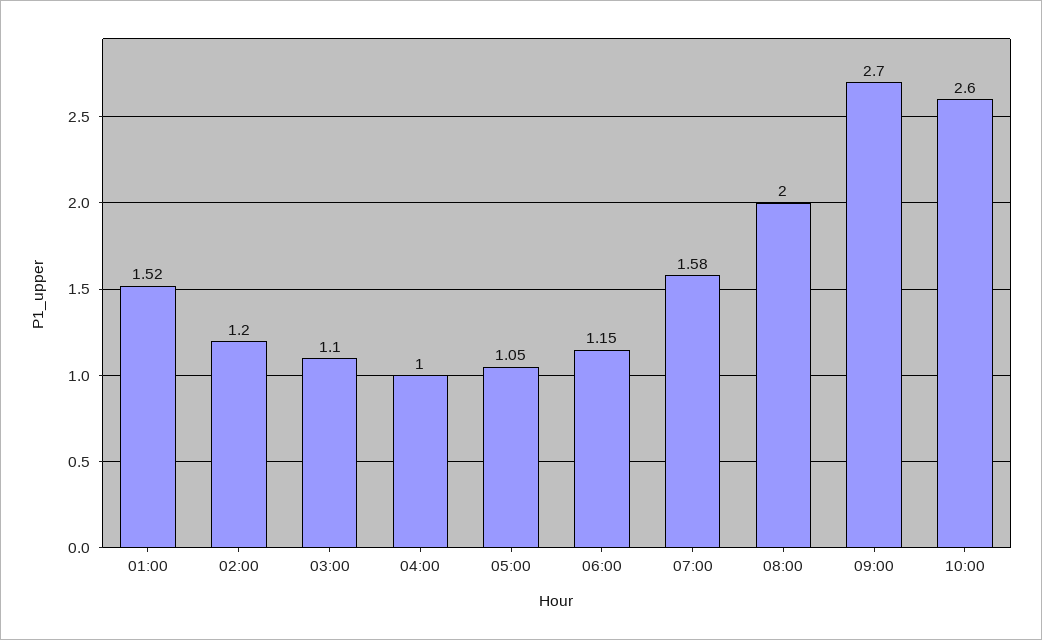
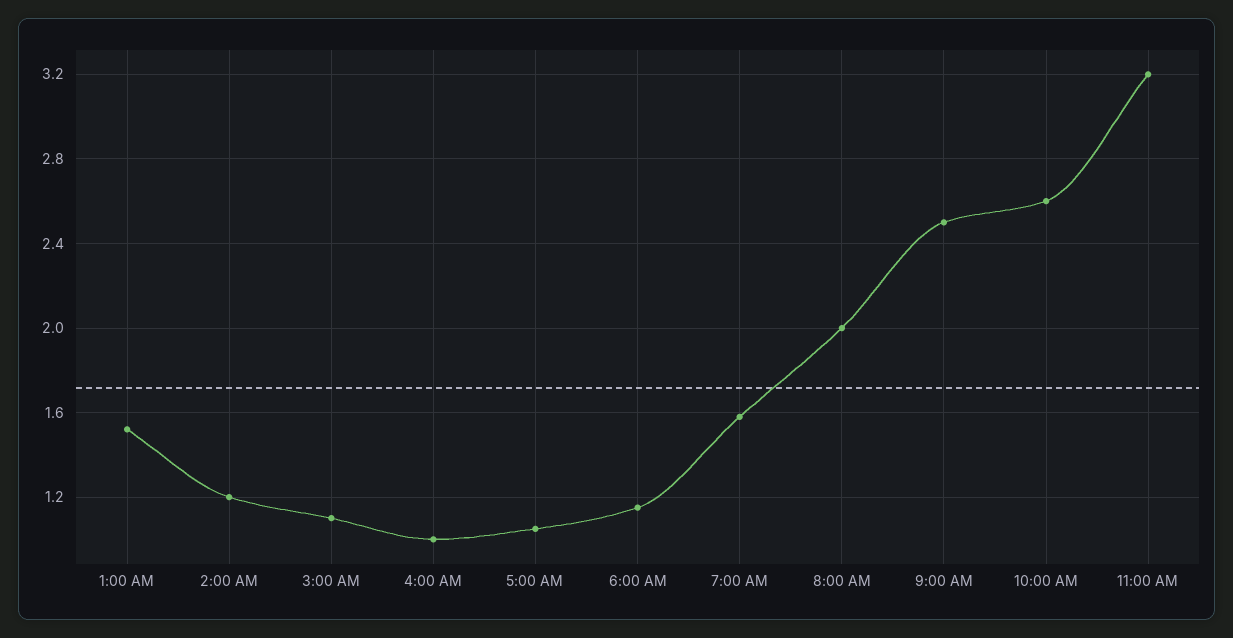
09:00: 2.7 -> 2.5
11:00 AM: none -> 3.2

